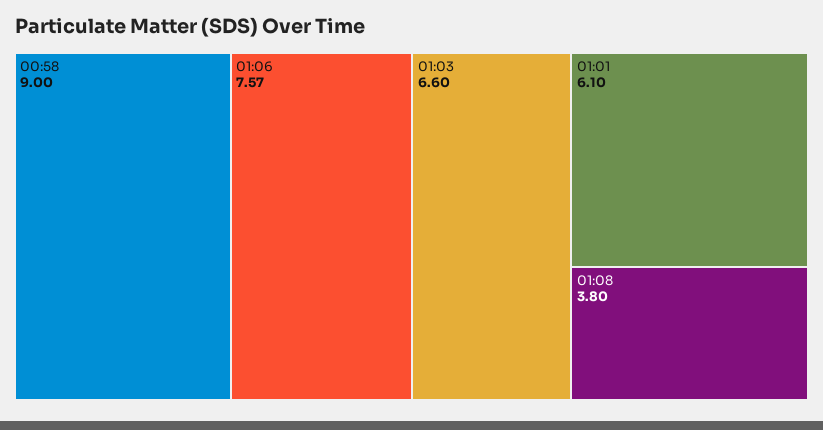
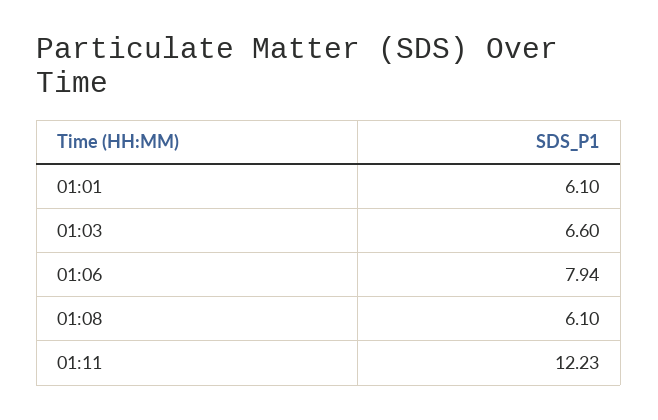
00:58: 9 -> none
01:06: 7.57 -> 7.94
01:08: 3.8 -> 6.1
01:11: none -> 12.23

